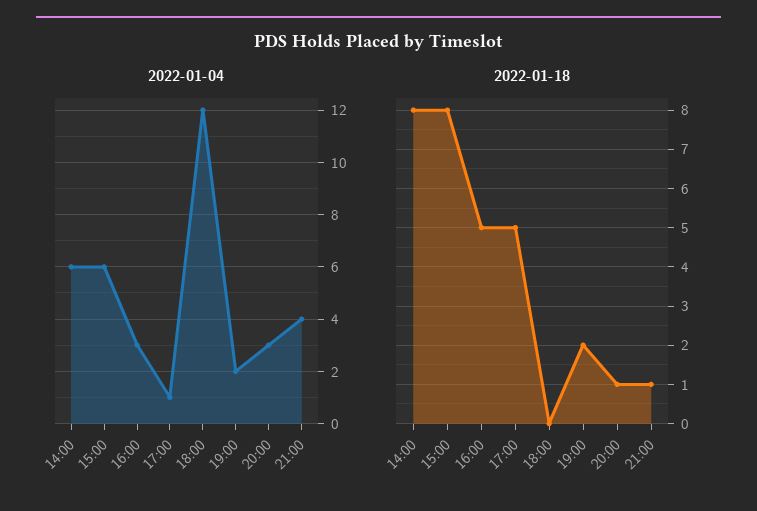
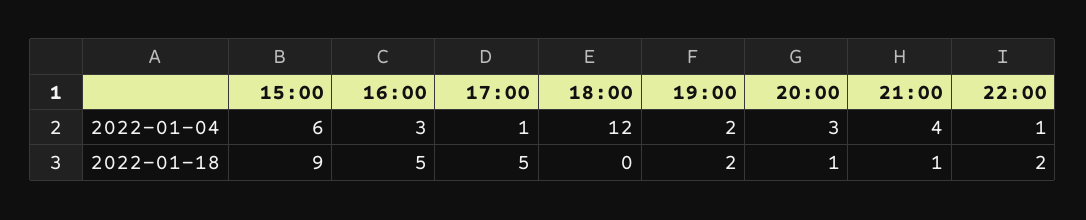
2022-01-04, 14:00: 6 -> none
2022-01-18, 14:00: 8 -> none
2022-01-18, 15:00: 8 -> 9
2022-01-04, 22:00: none -> 1
2022-01-18, 22:00: none -> 2

